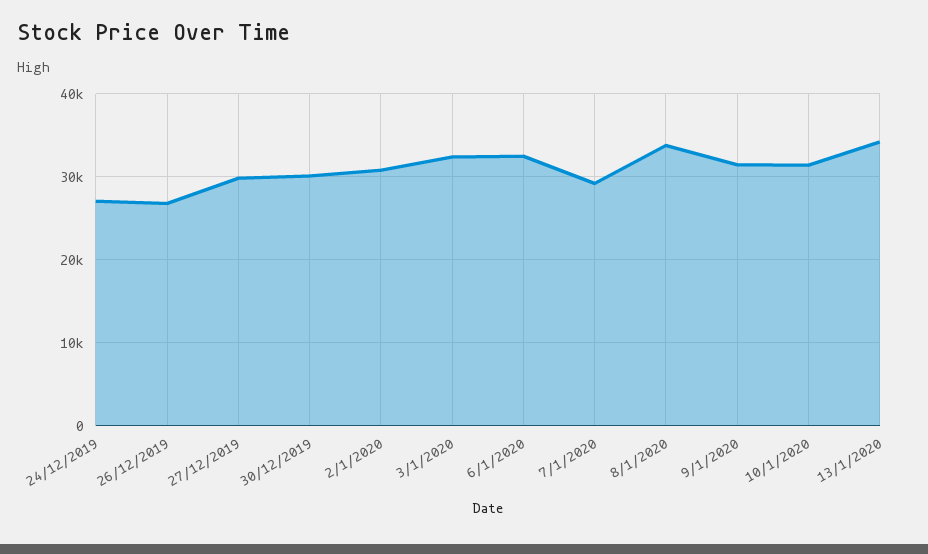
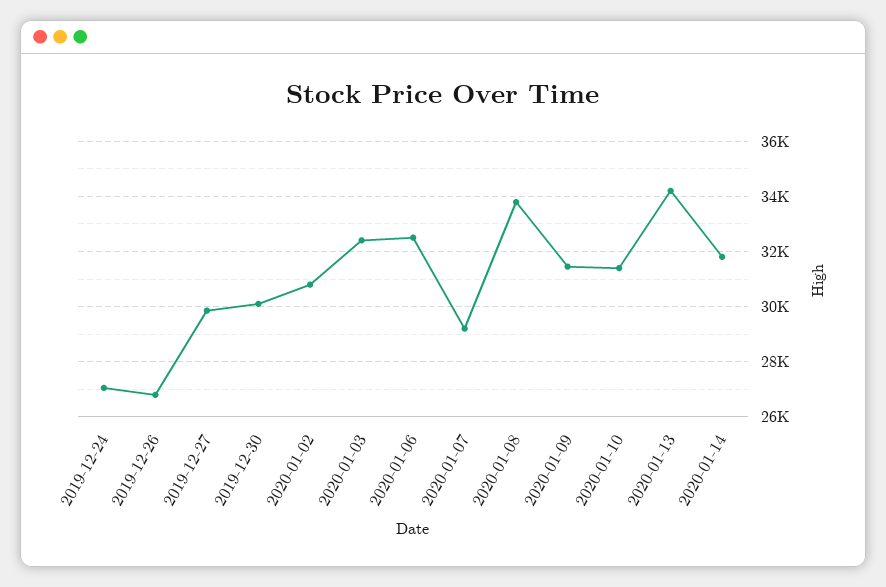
2020-01-14: none -> 31750

